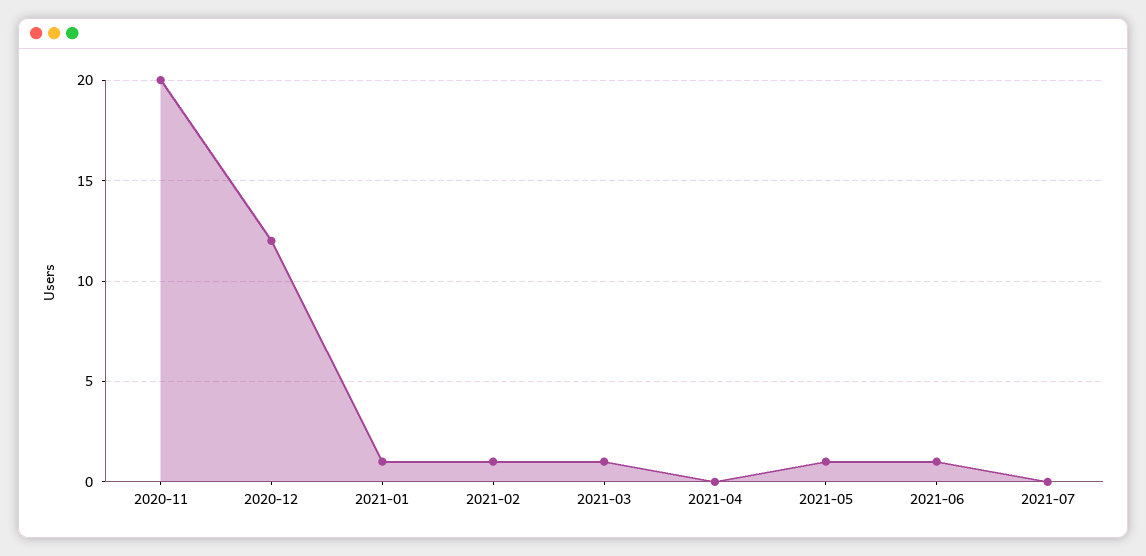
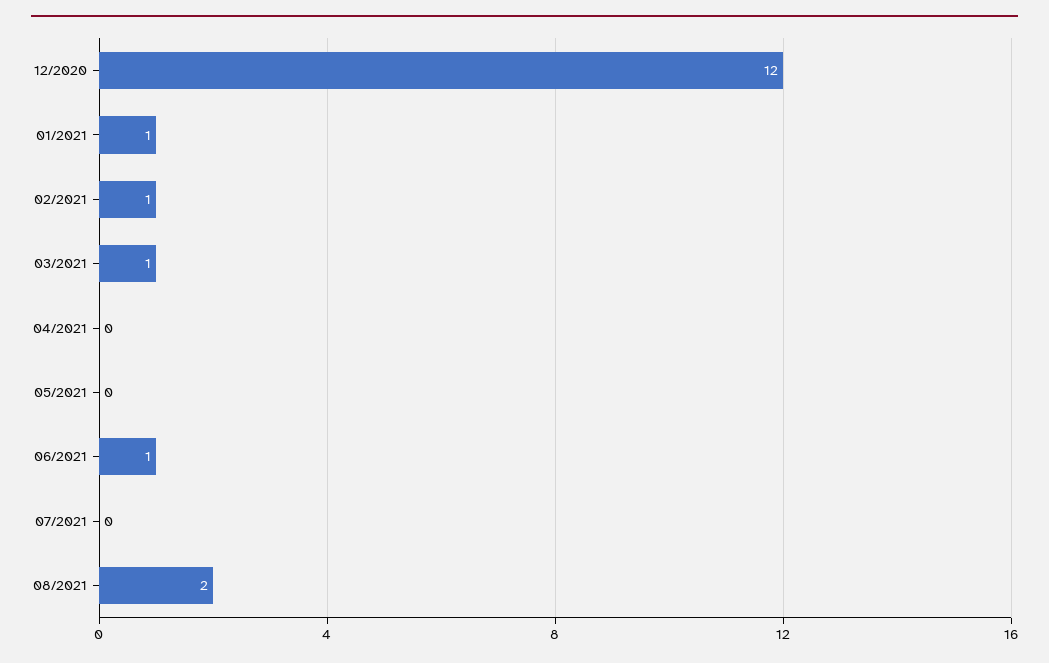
2020-11: 20 -> none
2021-05: 1 -> 0
08/2021: none -> 2

